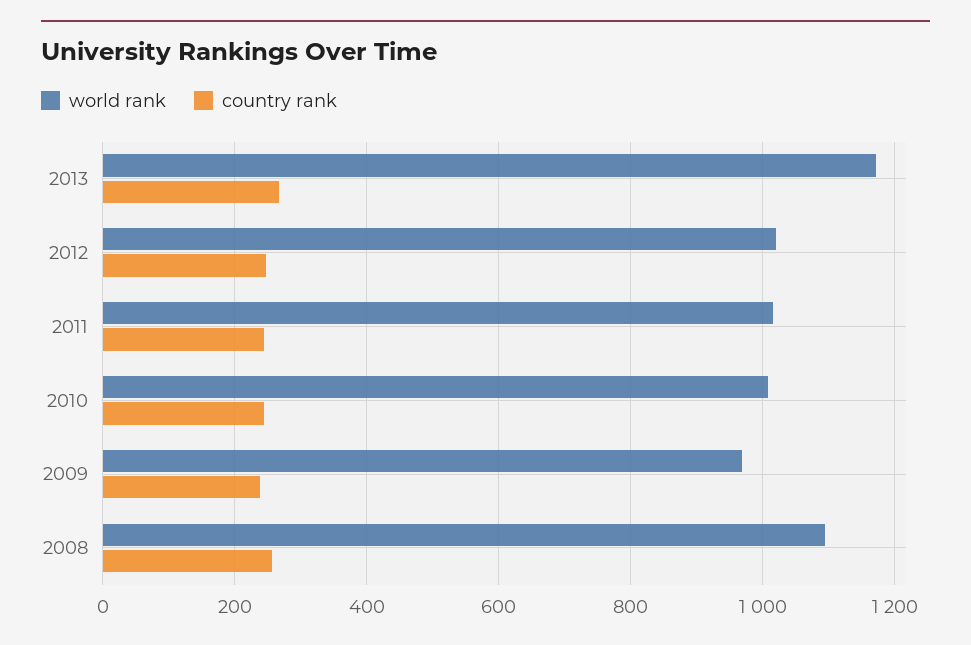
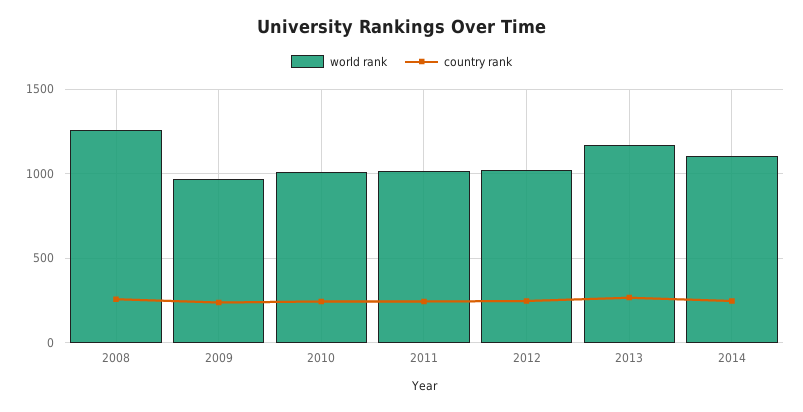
world rank, 2008: 1100 -> 1250
world rank, 2014: none -> 1100
country rank, 2014: none -> 250

